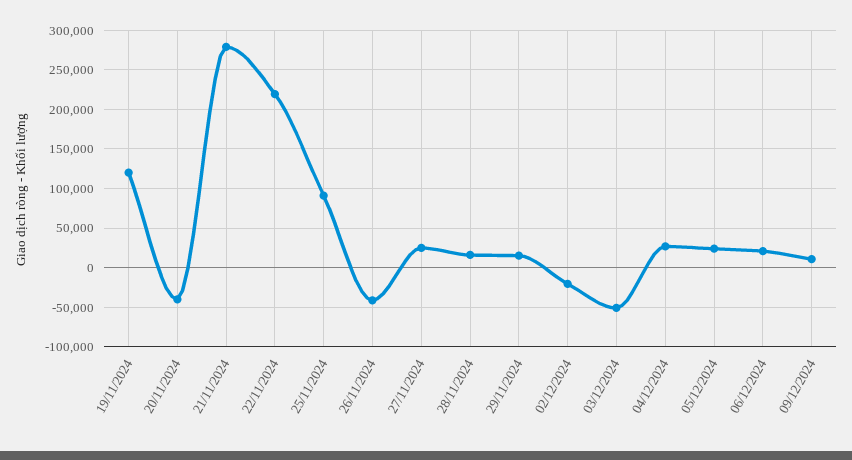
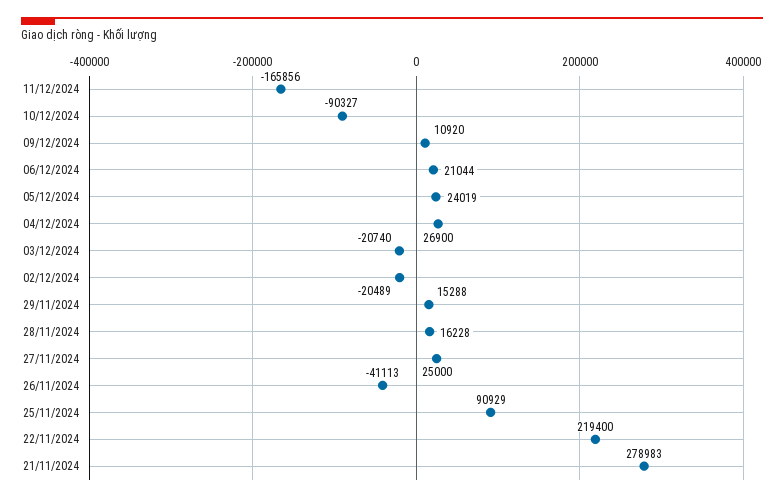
19/11/2024: 120000 -> none
20/11/2024: -40000 -> none
03/12/2024: -50000 -> -20740
11/12/2024: none -> -165856
10/12/2024: none -> -90327

